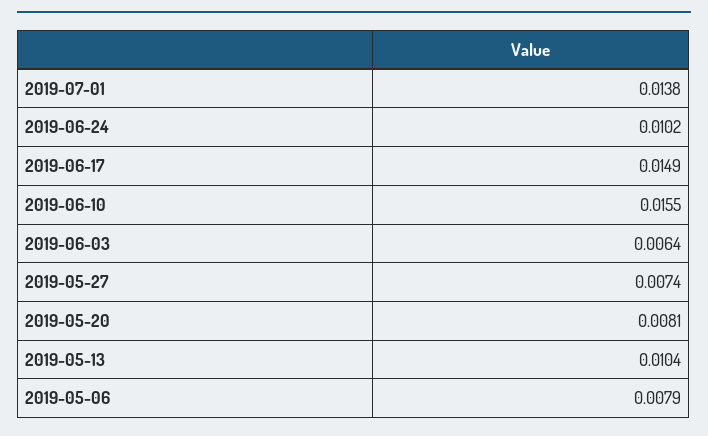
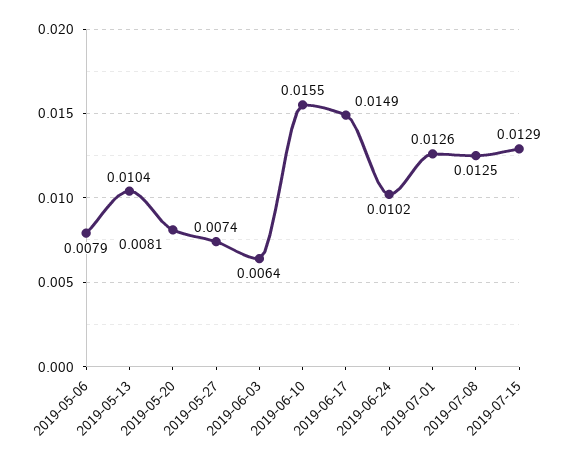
2019-07-01: 0.0138 -> 0.0126
2019-07-08: none -> 0.0125
2019-07-15: none -> 0.0129

